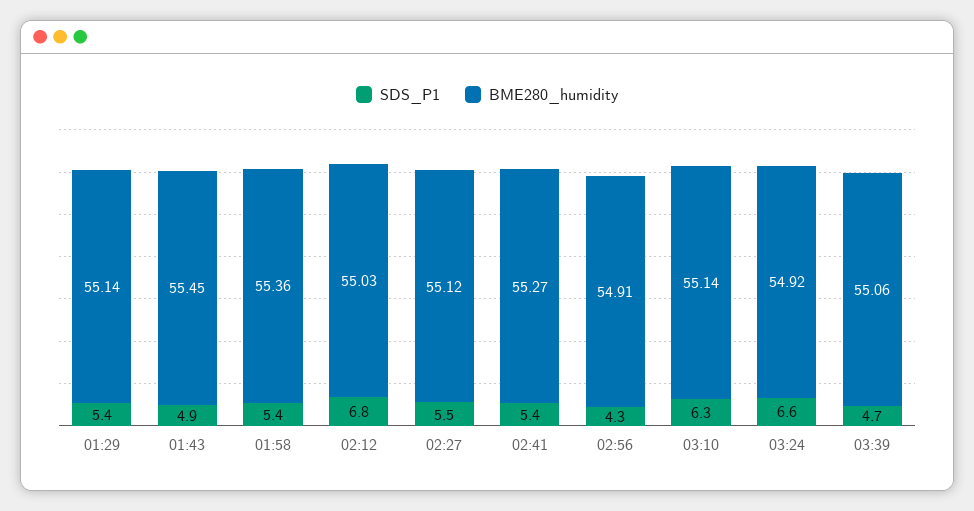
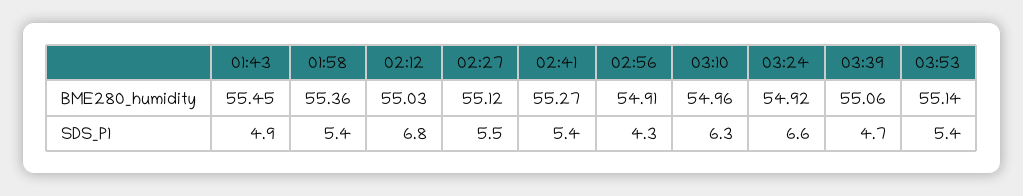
SDS_P1, 01:29: 5.4 -> none
BME280_humidity, 01:29: 55.14 -> none
BME280_humidity, 03:10: 55.14 -> 54.96
BME280_humidity, 03:53: none -> 55.14
SDS_P1, 03:53: none -> 5.4

